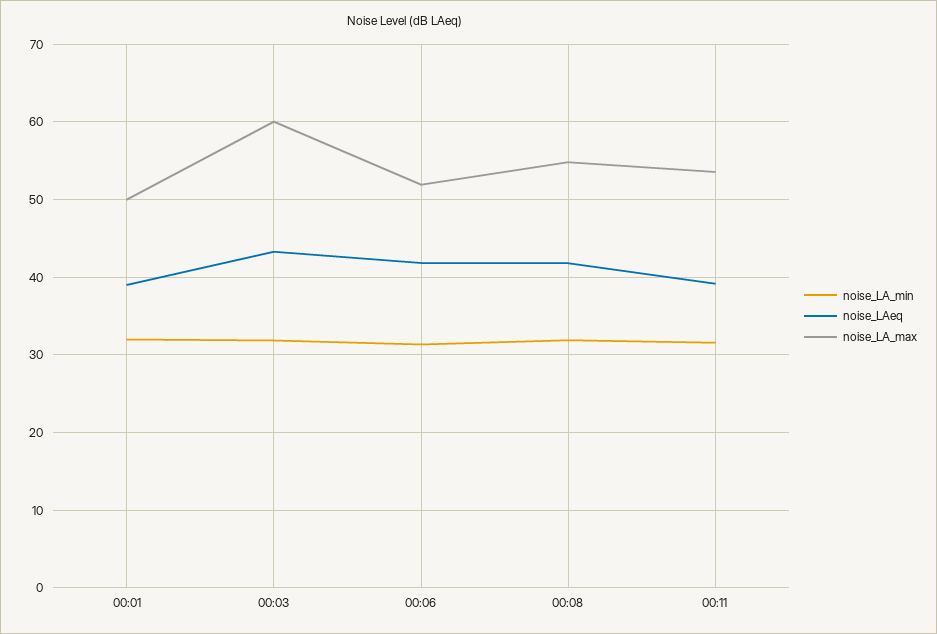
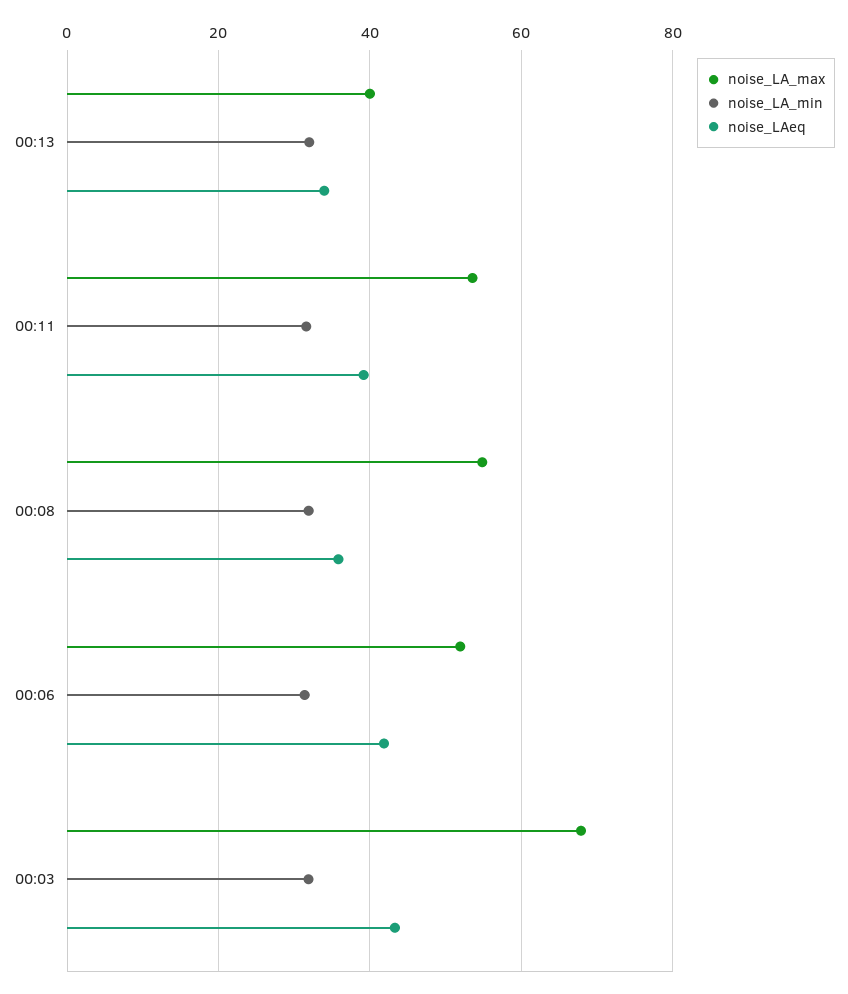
noise_LA_min, 00:01: 32 -> none
noise_LAeq, 00:01: 39 -> none
noise_LA_max, 00:01: 50 -> none
noise_LA_max, 00:03: 60 -> 68
noise_LAeq, 00:08: 42 -> 36
noise_LA_max, 00:13: none -> 40
noise_LA_min, 00:13: none -> 32
noise_LAeq, 00:13: none -> 34

